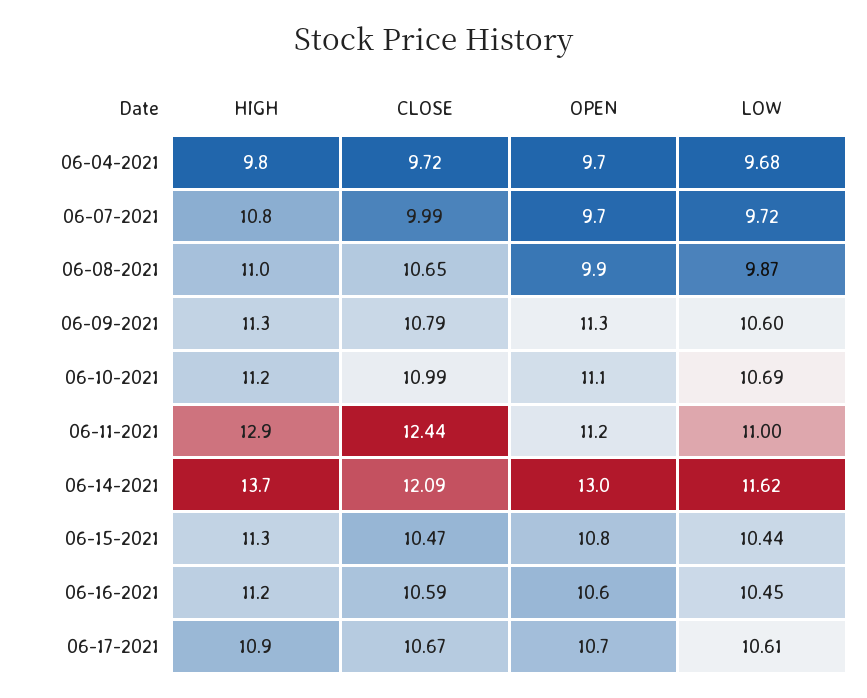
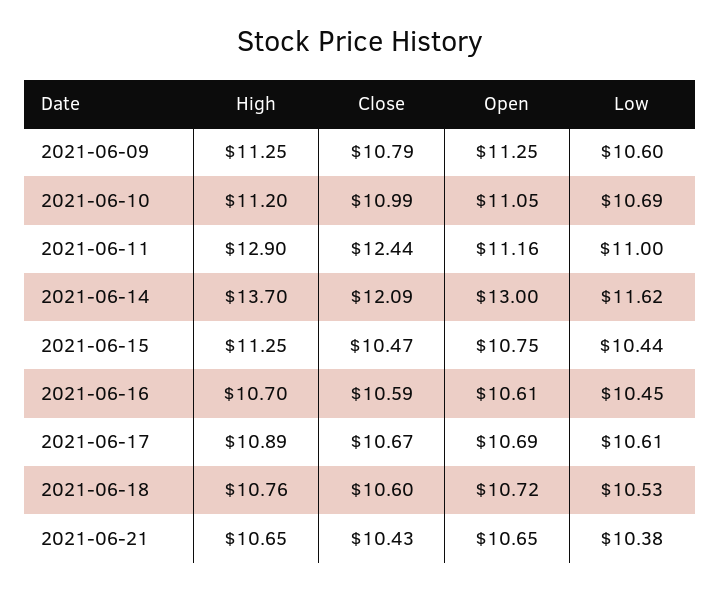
HIGH, 06-04-2021: 9.8 -> none
CLOSE, 06-04-2021: 9.72 -> none
OPEN, 06-04-2021: 9.7 -> none
LOW, 06-04-2021: 9.68 -> none
HIGH, 06-07-2021: 10.8 -> none
CLOSE, 06-07-2021: 9.99 -> none
OPEN, 06-07-2021: 9.7 -> none
LOW, 06-07-2021: 9.72 -> none
HIGH, 06-08-2021: 11 -> none
CLOSE, 06-08-2021: 10.65 -> none
OPEN, 06-08-2021: 9.9 -> none
LOW, 06-08-2021: 9.87 -> none
HIGH, 06-16-2021: 11.2 -> 10.7
HIGH, 2021-06-18: none -> 10.76
CLOSE, 2021-06-18: none -> 10.6
OPEN, 2021-06-18: none -> 10.72
LOW, 2021-06-18: none -> 10.53
HIGH, 2021-06-21: none -> 10.65
CLOSE, 2021-06-21: none -> 10.43
OPEN, 2021-06-21: none -> 10.65
LOW, 2021-06-21: none -> 10.38

